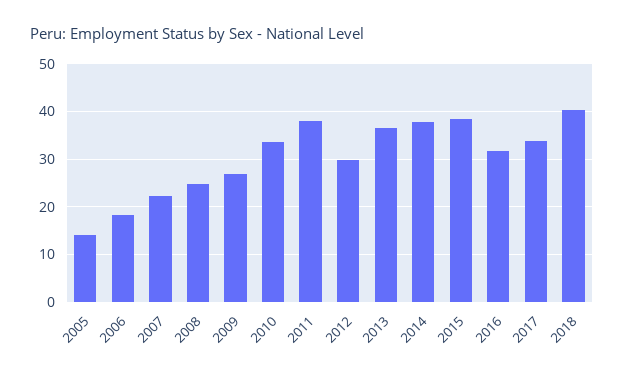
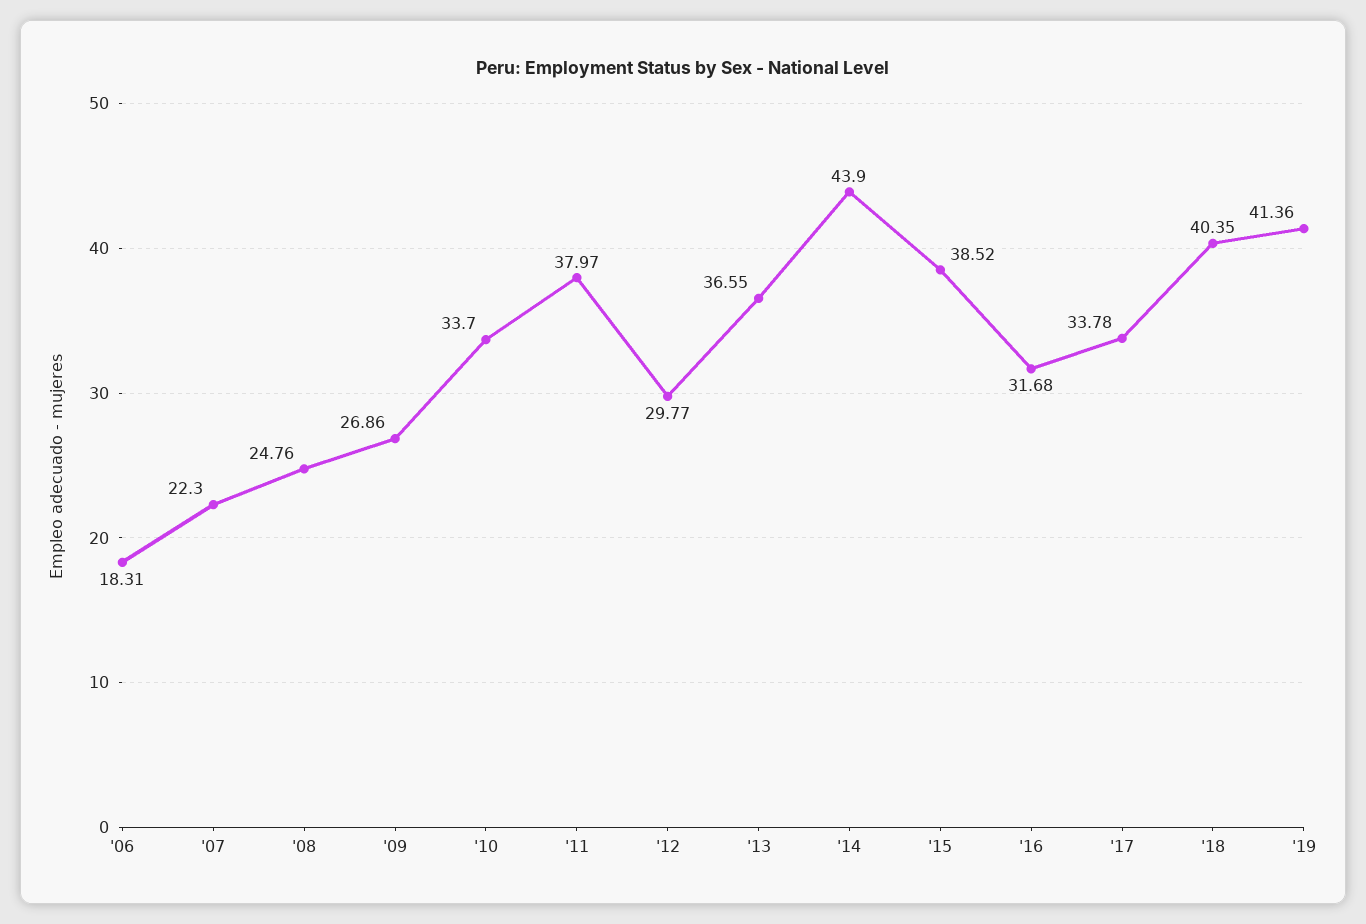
2005: 14 -> none
2014: 38 -> 43.9
'19: none -> 41.36

